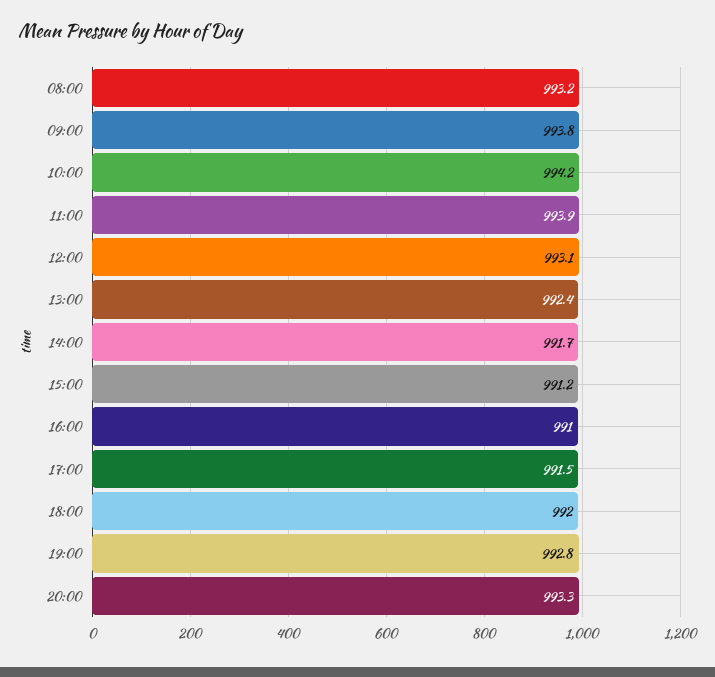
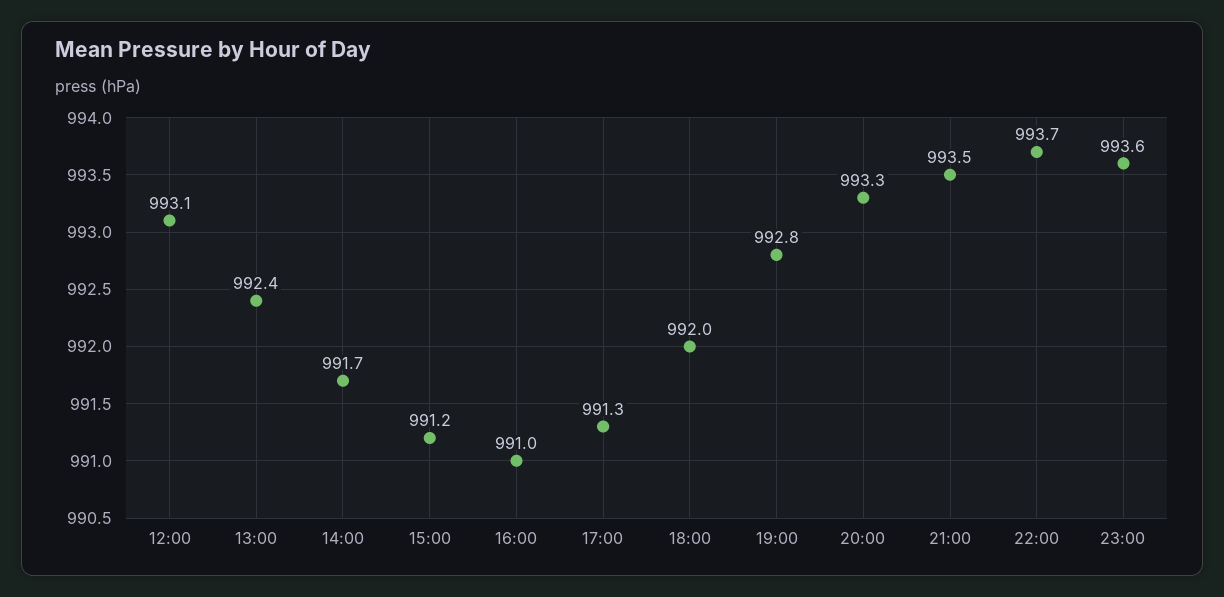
08:00: 993.2 -> none
09:00: 993.8 -> none
10:00: 994.2 -> none
11:00: 993.9 -> none
17:00: 991.5 -> 991.3
21:00: none -> 993.5
22:00: none -> 993.7
23:00: none -> 993.6

